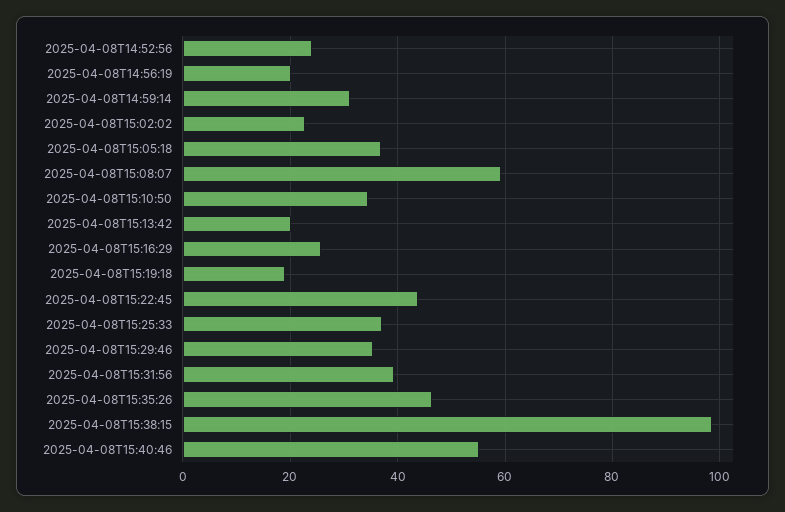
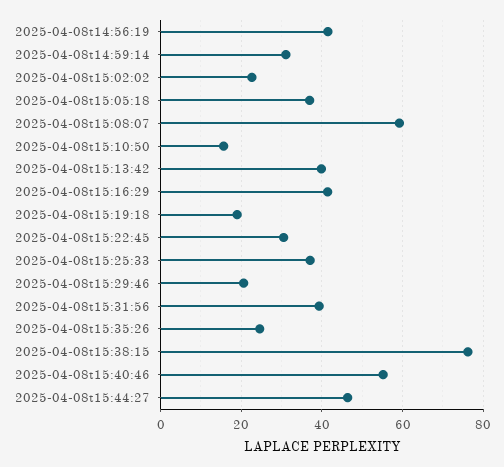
2025-04-08T14:52:56: 24 -> none
2025-04-08T14:56:19: 20 -> 42
2025-04-08T15:10:50: 34 -> 16
2025-04-08T15:13:42: 20 -> 40
2025-04-08T15:16:29: 26 -> 42
2025-04-08T15:22:45: 44 -> 30
2025-04-08T15:29:46: 36 -> 20
2025-04-08T15:35:26: 46 -> 24
2025-04-08T15:38:15: 98 -> 76
2025-04-08t15:44:27: none -> 46

